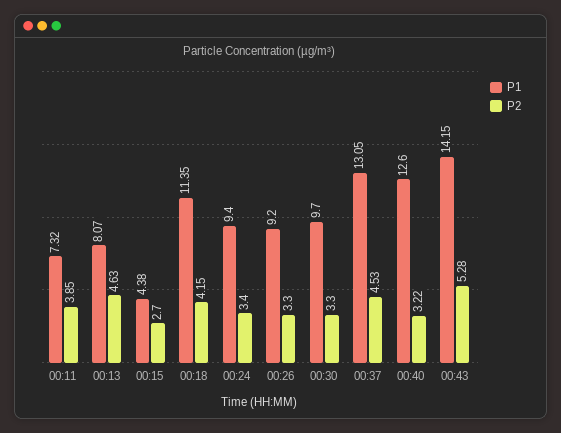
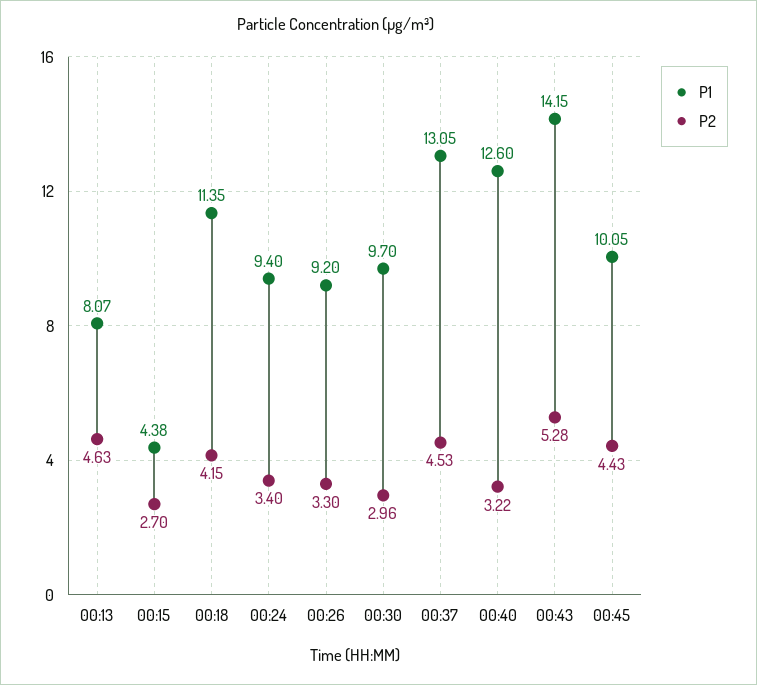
P1, 00:11: 7.32 -> none
P2, 00:11: 3.85 -> none
P2, 00:30: 3.3 -> 2.96
P1, 00:45: none -> 10.05
P2, 00:45: none -> 4.43

